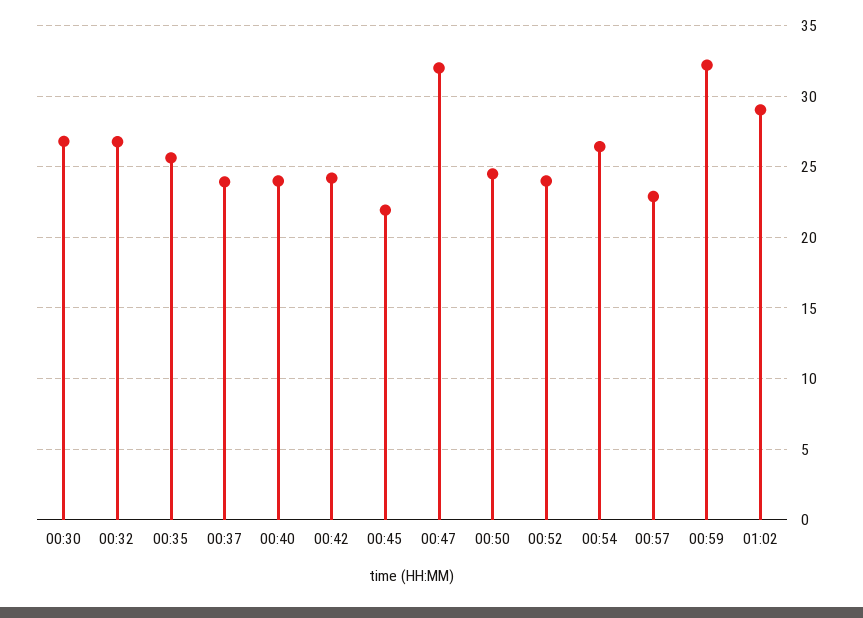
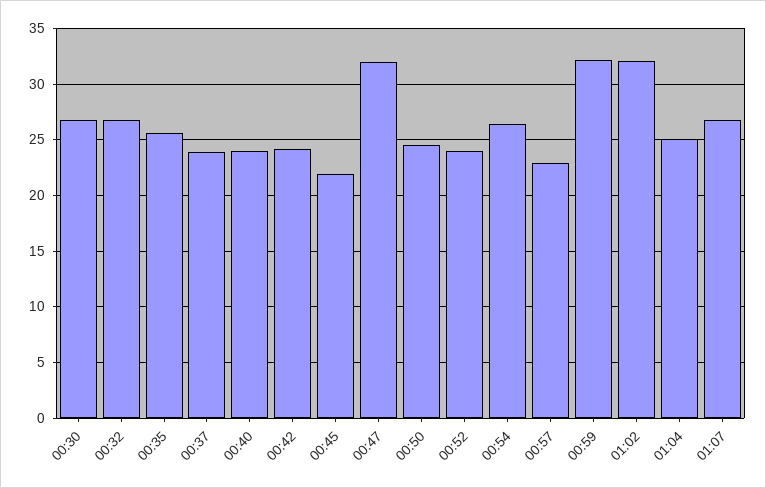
01:02: 29 -> 32
01:04: none -> 25
01:07: none -> 27

